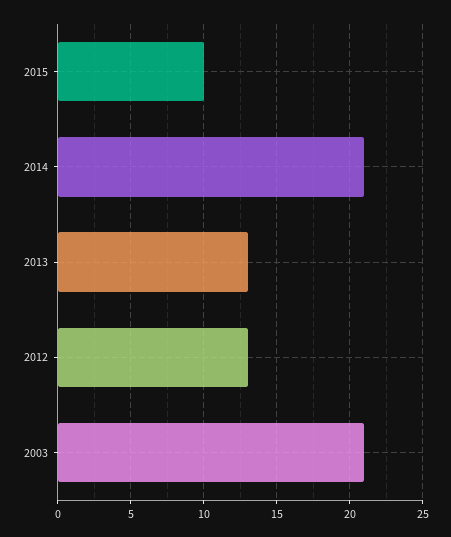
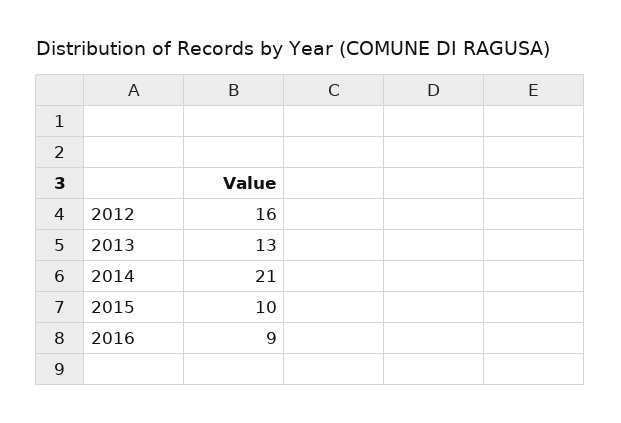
2012: 13 -> 16
2003: 21 -> none
2016: none -> 9

